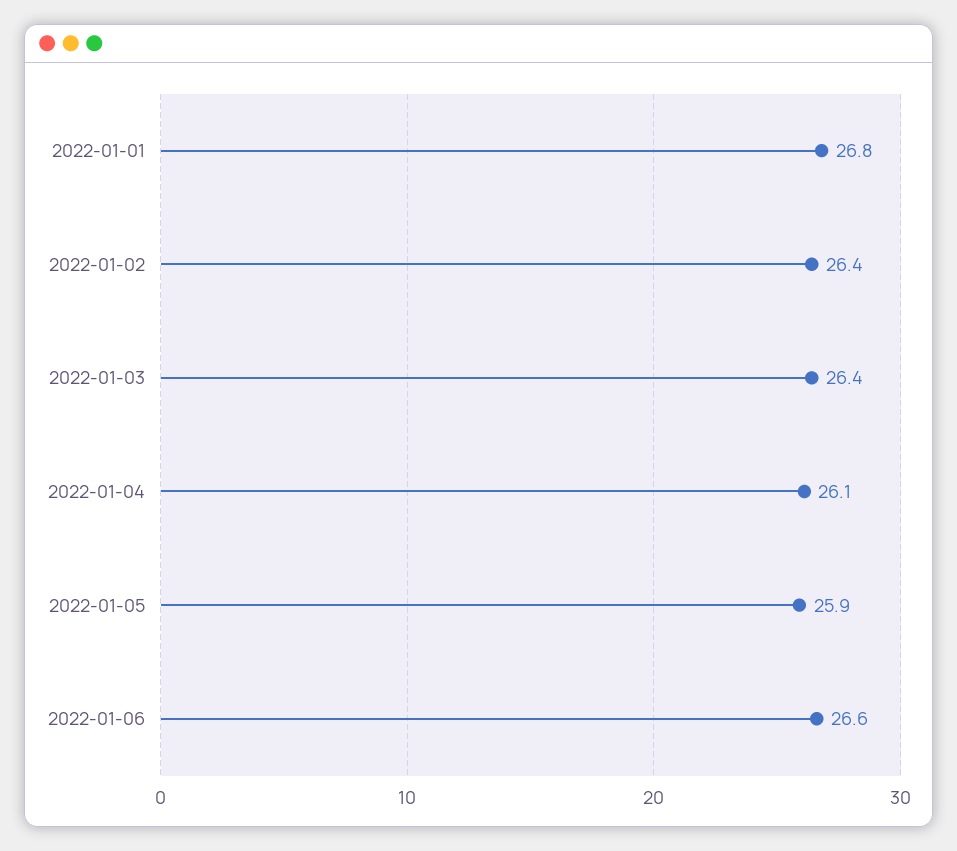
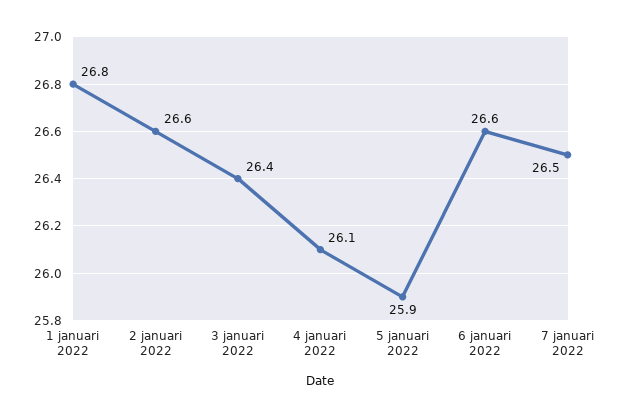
2022-01-02: 26.4 -> 26.6
7 januari 2022: none -> 26.5

